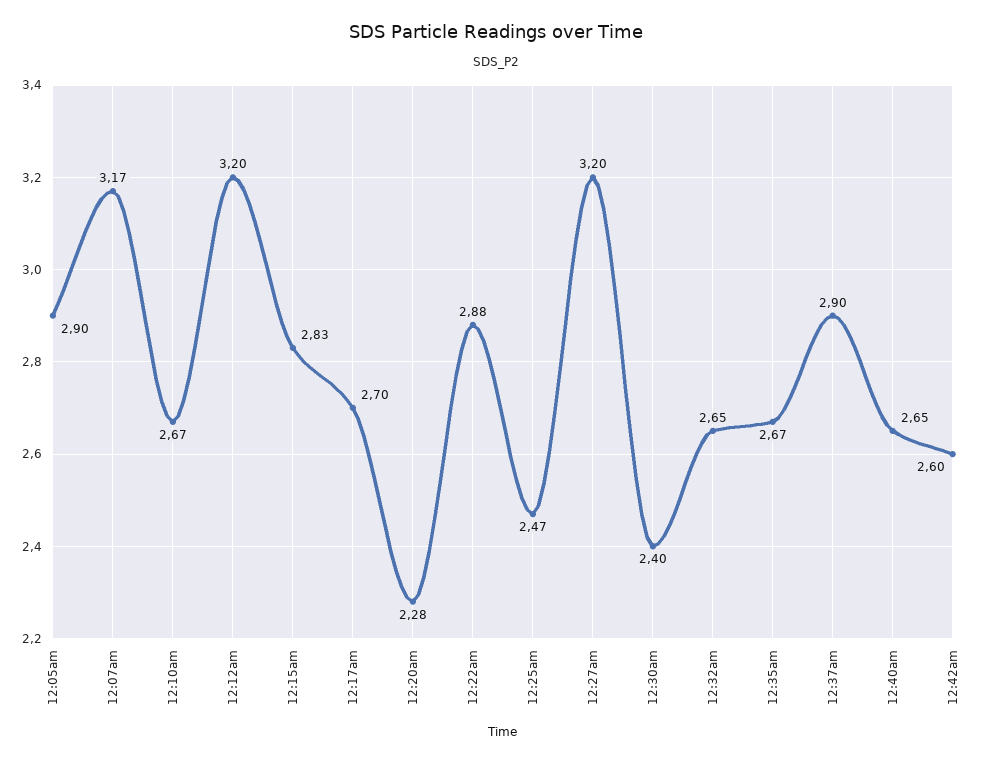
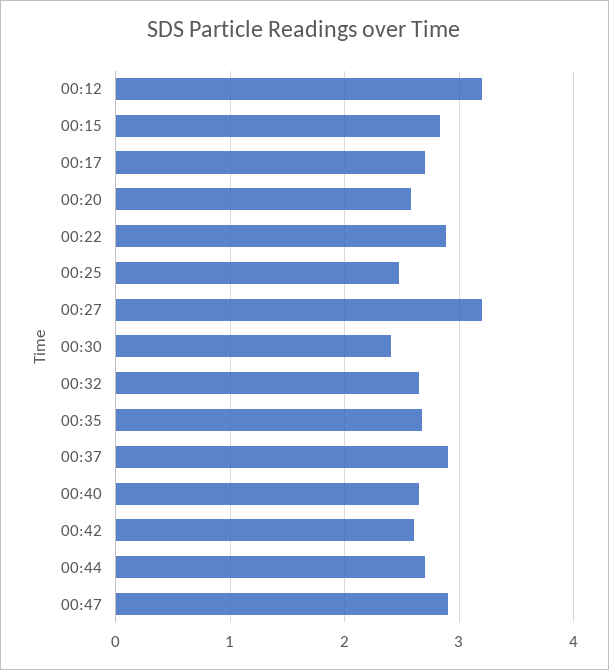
12:05am: 2.9 -> none
12:07am: 3.17 -> none
12:10am: 2.67 -> none
12:20am: 2.28 -> 2.6
00:44: none -> 2.7
00:47: none -> 2.9

